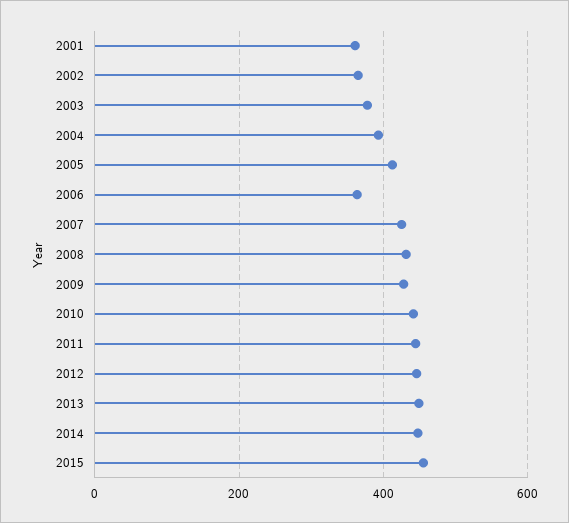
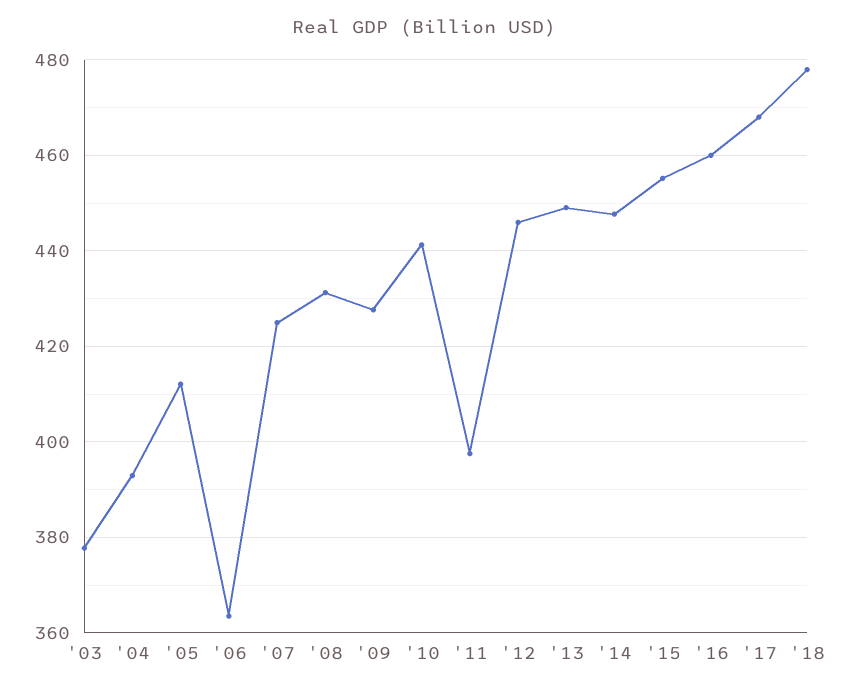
2001: 360 -> none
2002: 360 -> none
2011: 440 -> 398
'16: none -> 460
'17: none -> 468
'18: none -> 478

